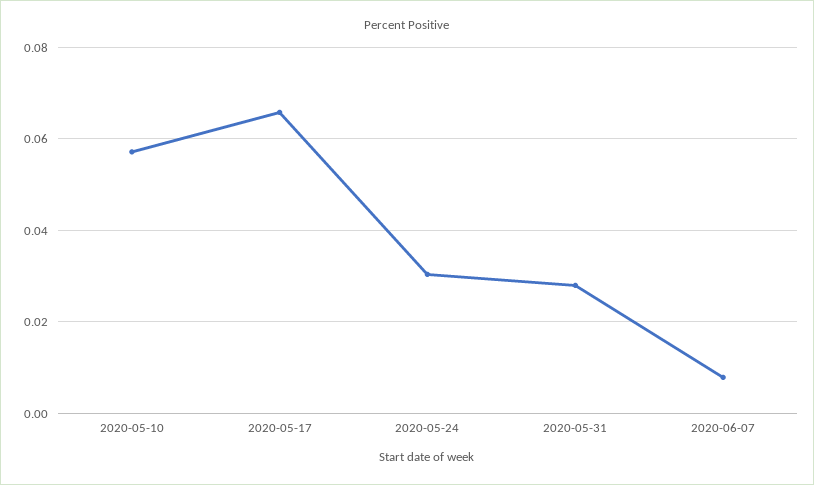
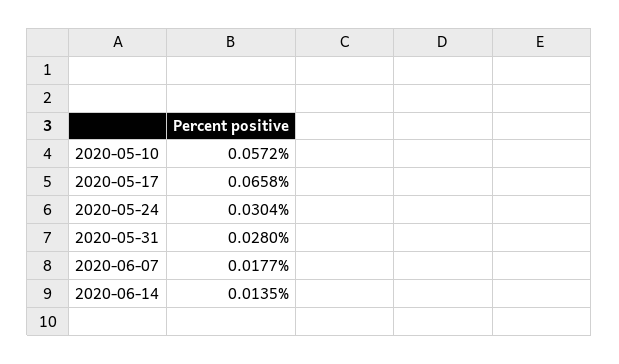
2020-06-07: 0.008 -> 0.0177
2020-06-14: none -> 0.0135

